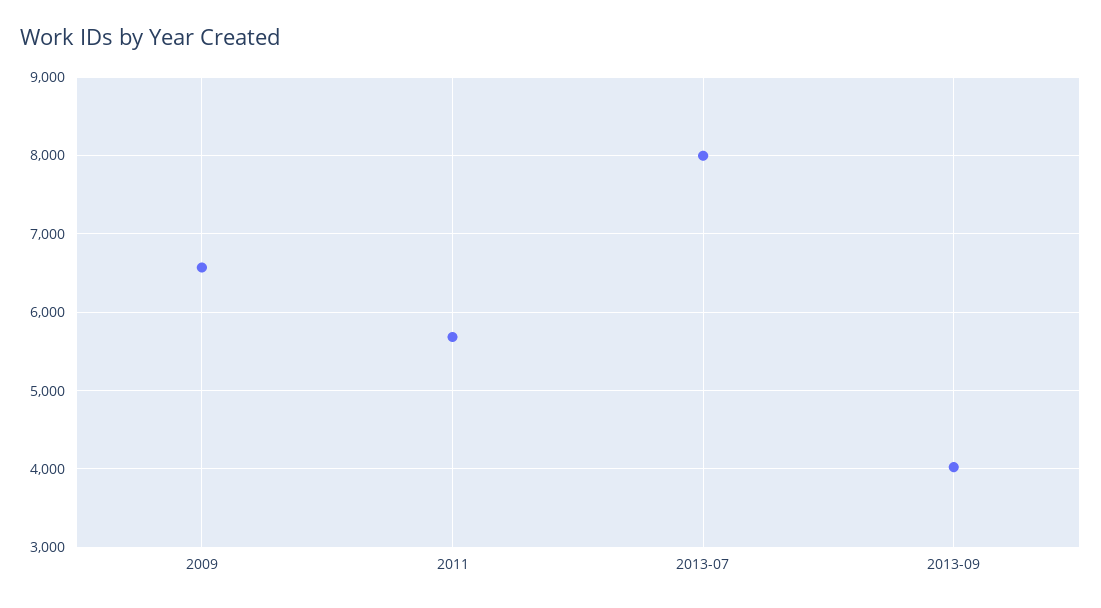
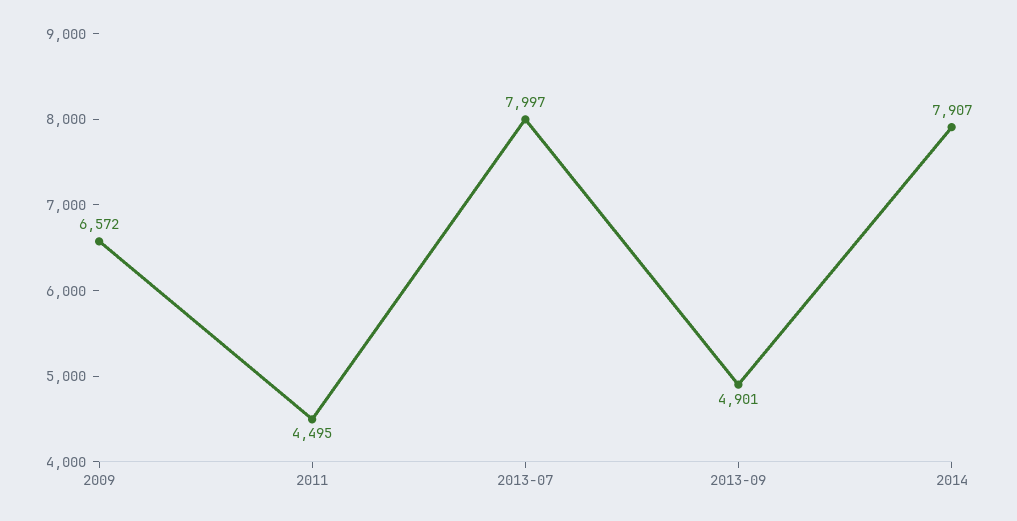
2011: 5700 -> 4495
2013-09: 4000 -> 4901
2014: none -> 7907

